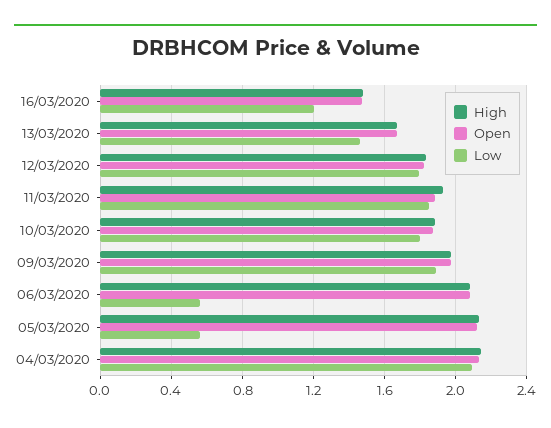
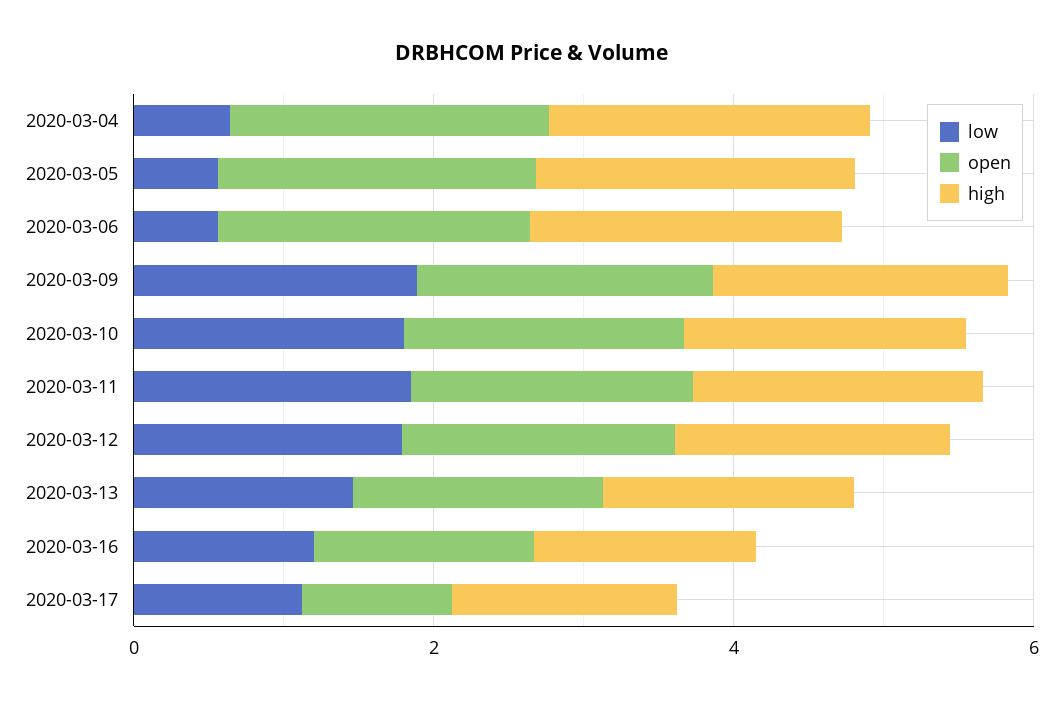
Low, 04/03/2020: 2.1 -> 0.5
Low, 2020-03-17: none -> 1
Open, 2020-03-17: none -> 1
High, 2020-03-17: none -> 1.5

